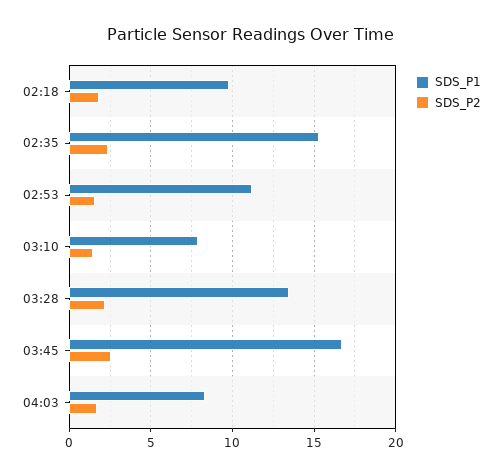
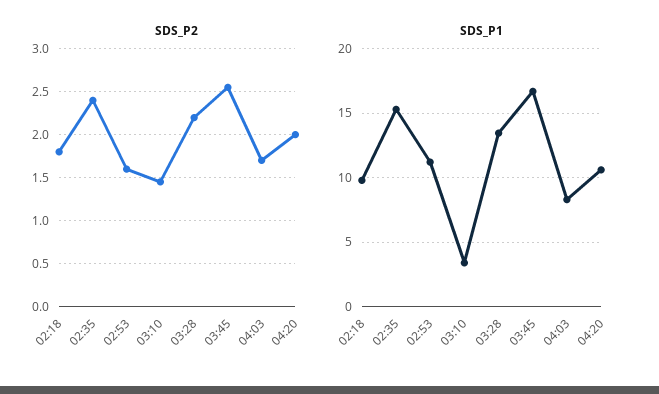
SDS_P1, 03:10: 8 -> 3.5
SDS_P2, 04:20: none -> 2
SDS_P1, 04:20: none -> 10.5

